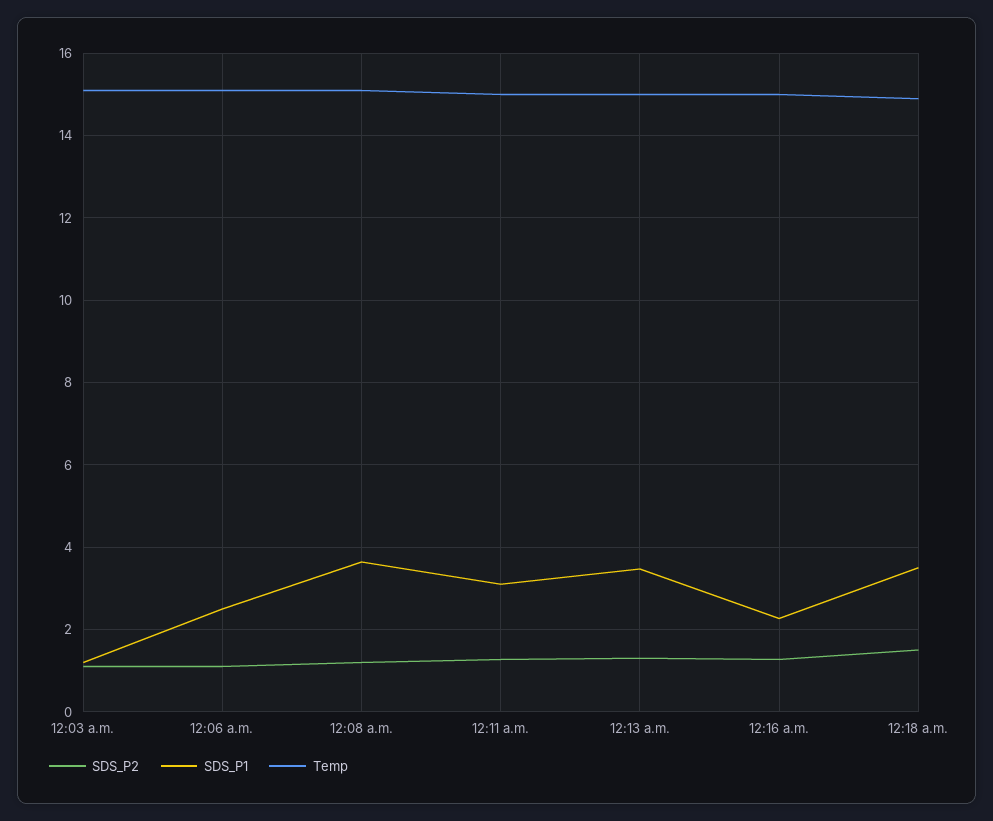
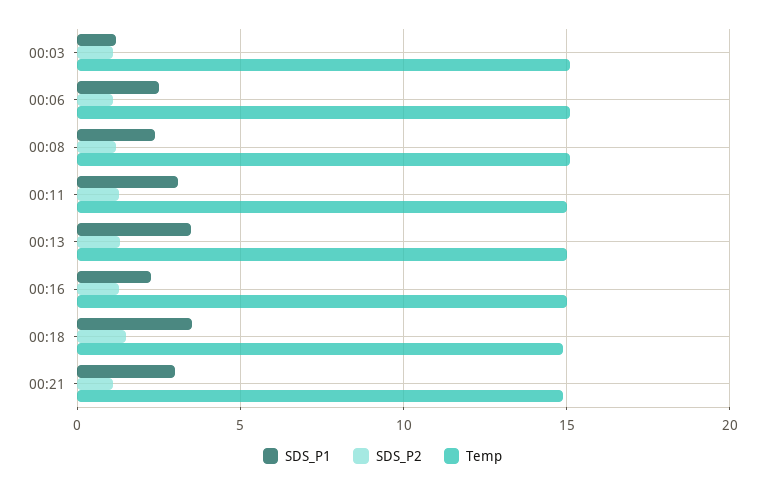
SDS_P1, 12:08 a.m.: 3.6 -> 2.5
SDS_P1, 00:21: none -> 3
SDS_P2, 00:21: none -> 1
Temp, 00:21: none -> 15

